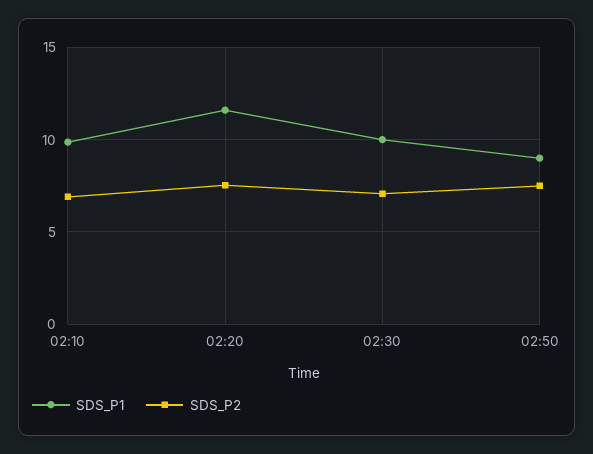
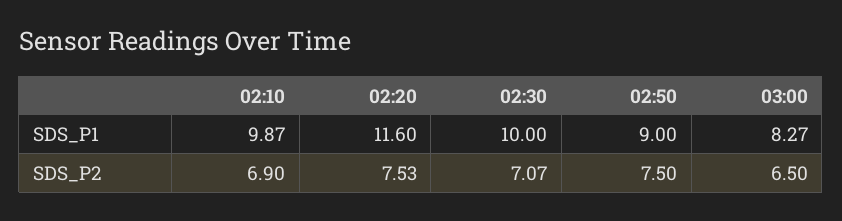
SDS_P1, 03:00: none -> 8.27
SDS_P2, 03:00: none -> 6.5

